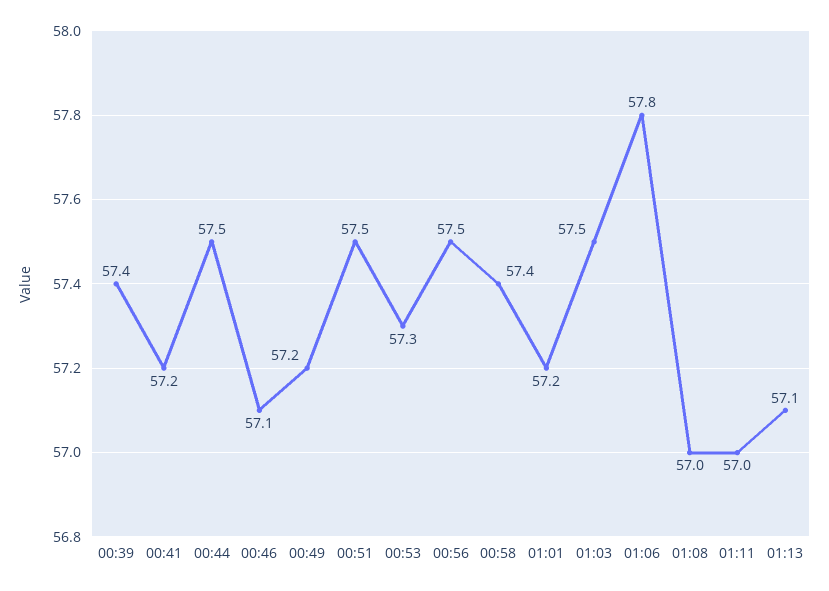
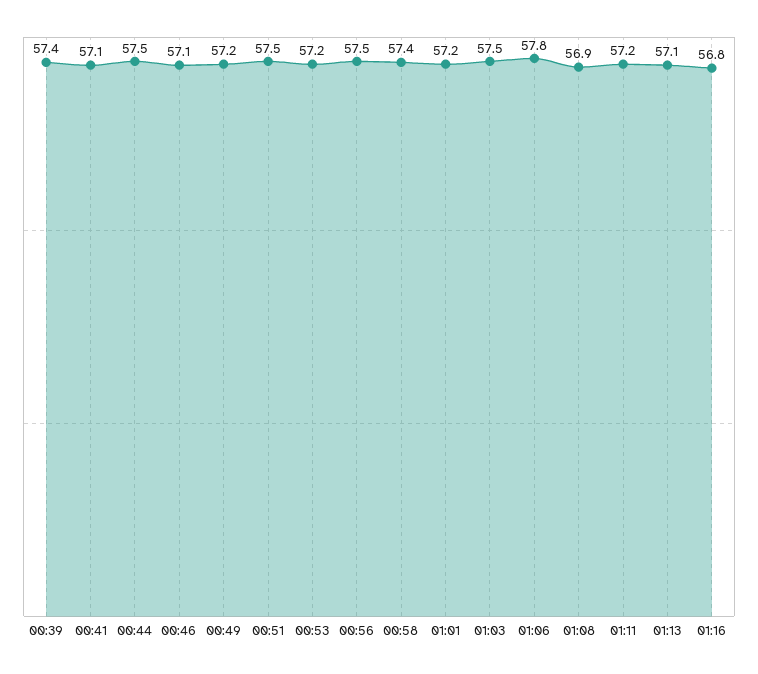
00:41: 57.2 -> 57.1
00:53: 57.3 -> 57.2
01:08: 57 -> 56.9
01:11: 57 -> 57.2
01:16: none -> 56.8

